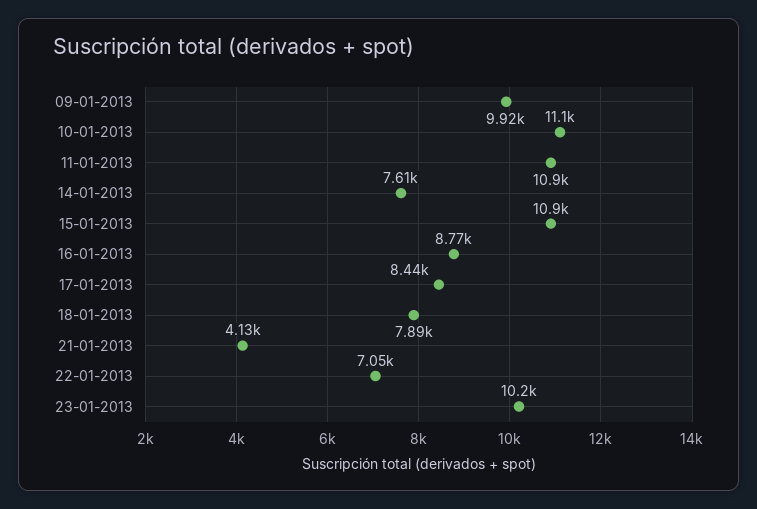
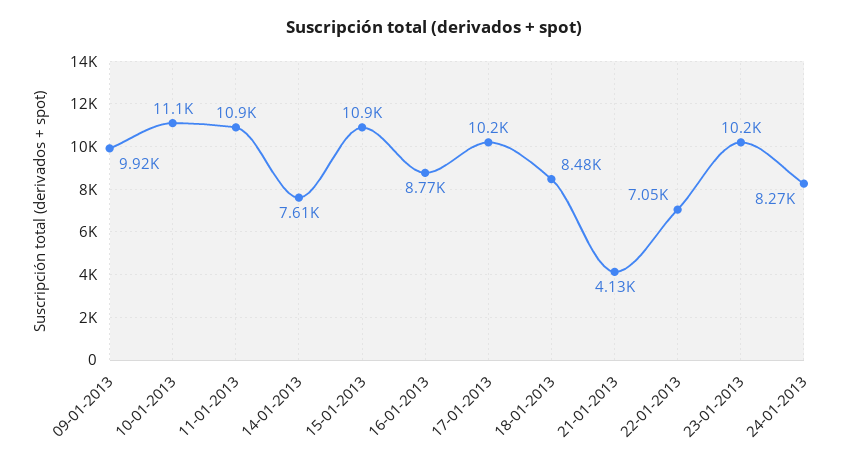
17-01-2013: 8440 -> 10200
18-01-2013: 7890 -> 8480
24-01-2013: none -> 8270

